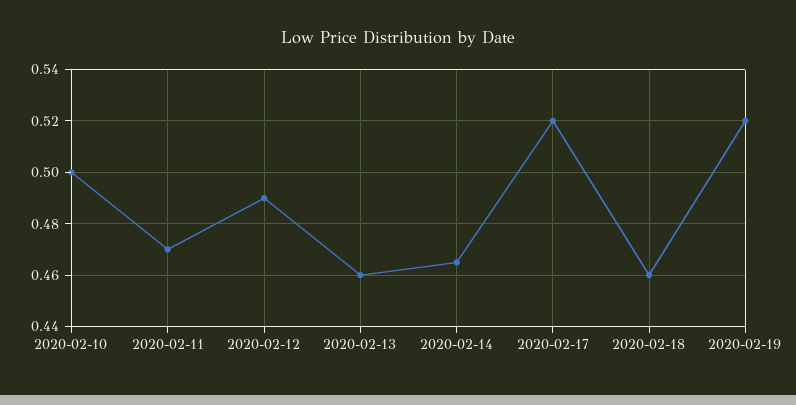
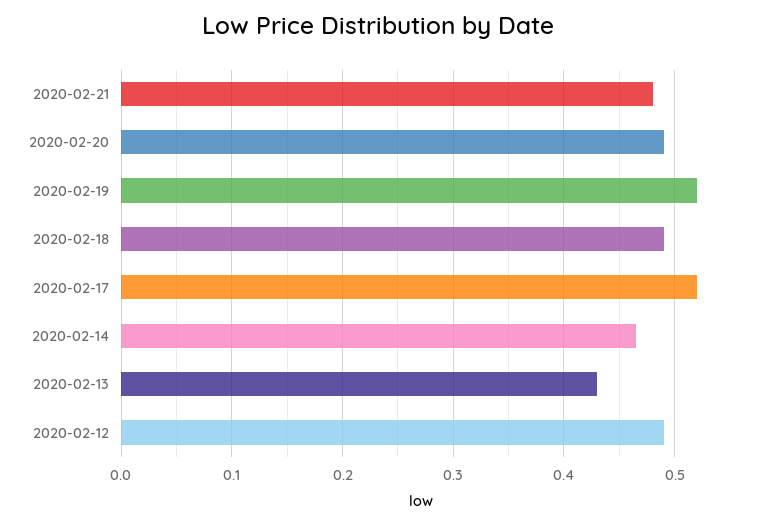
2020-02-10: 0.5 -> none
2020-02-11: 0.47 -> none
2020-02-13: 0.46 -> 0.43
2020-02-18: 0.46 -> 0.49
2020-02-21: none -> 0.48
2020-02-20: none -> 0.49

